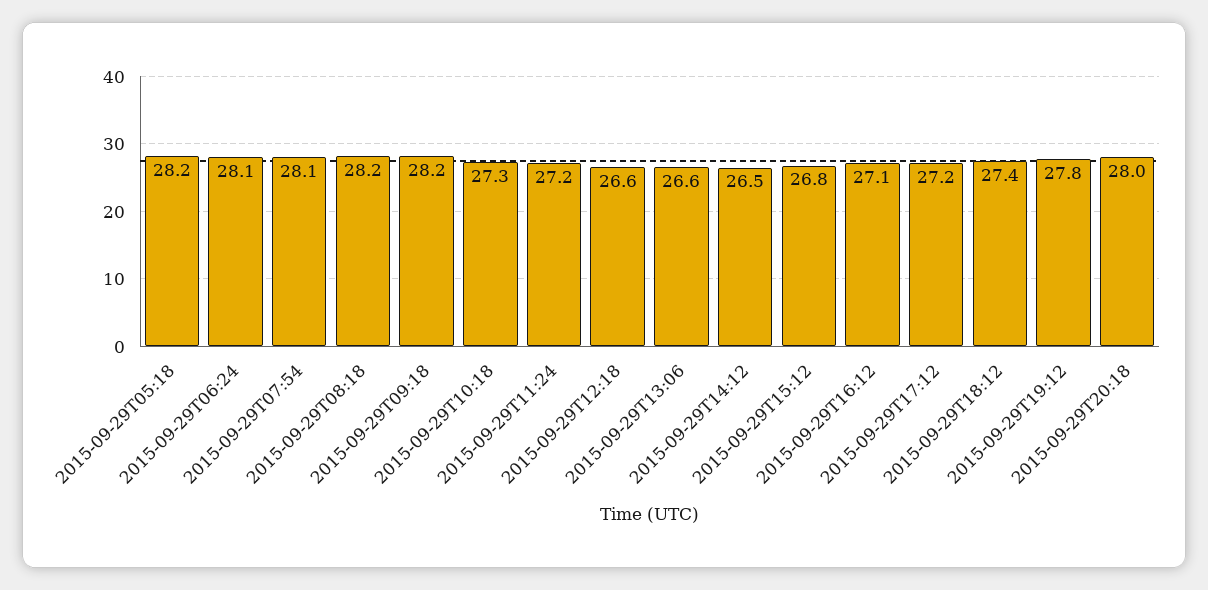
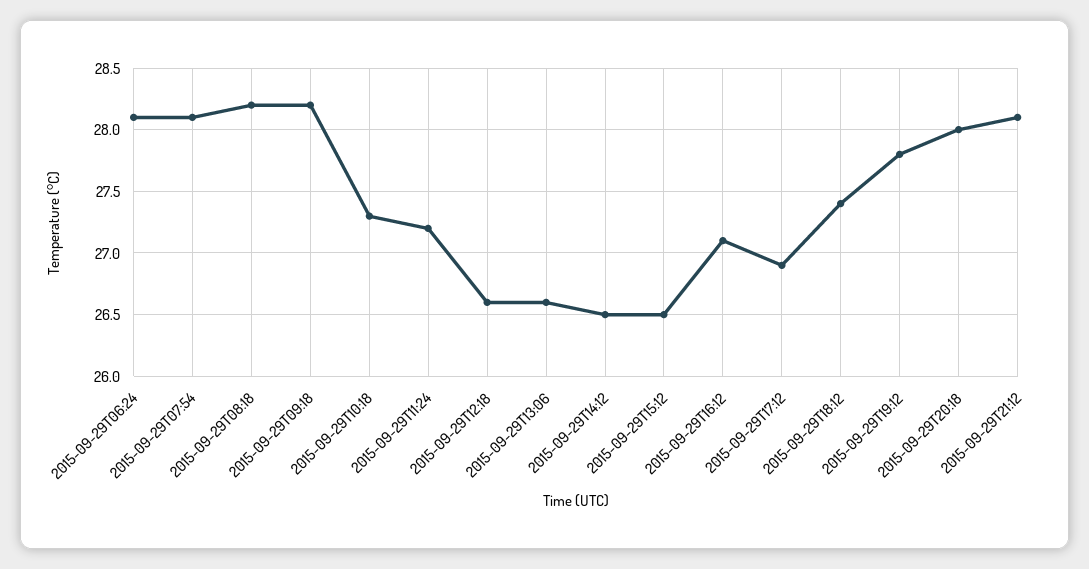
2015-09-29T05:18: 28.2 -> none
2015-09-29T15:12: 26.8 -> 26.5
2015-09-29T17:12: 27.2 -> 26.9
2015-09-29T21:12: none -> 28.1

